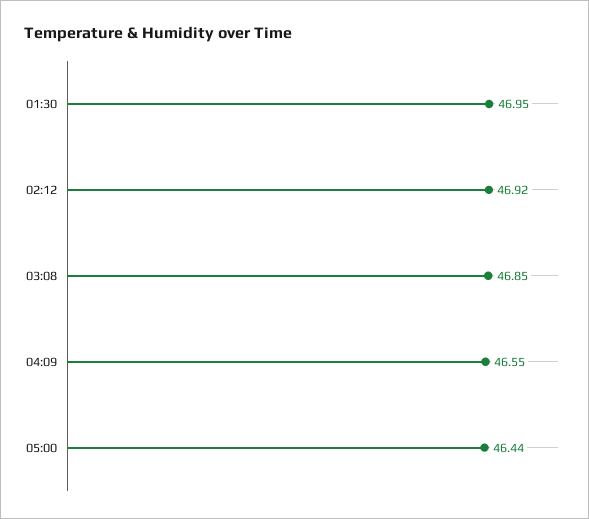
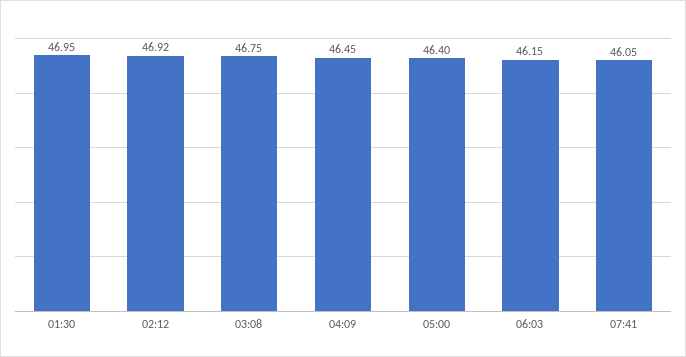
03:08: 46.85 -> 46.75
04:09: 46.55 -> 46.45
05:00: 46.44 -> 46.4
06:03: none -> 46.15
07:41: none -> 46.05

